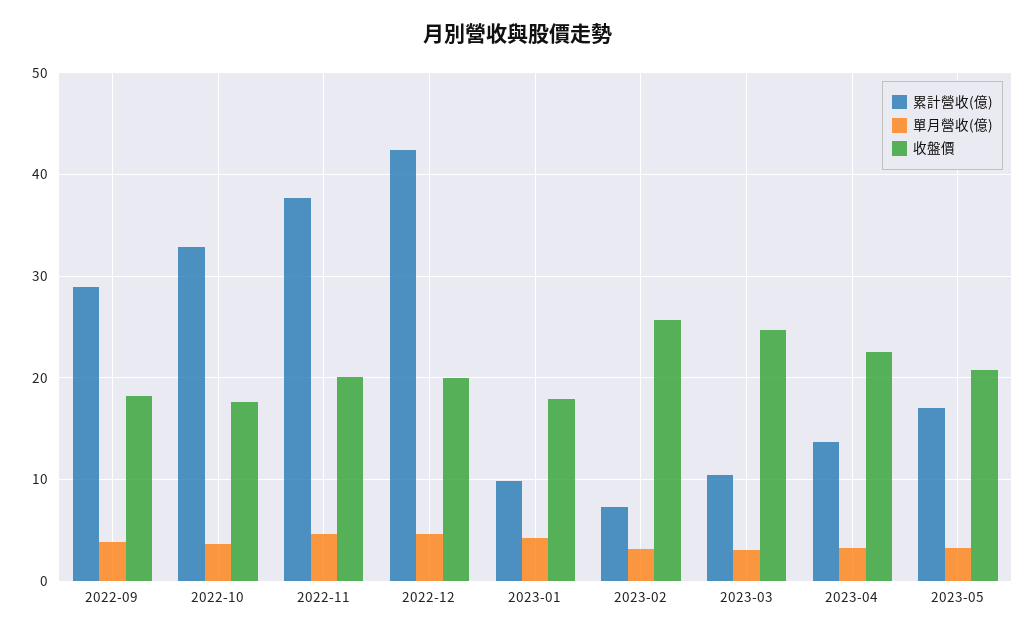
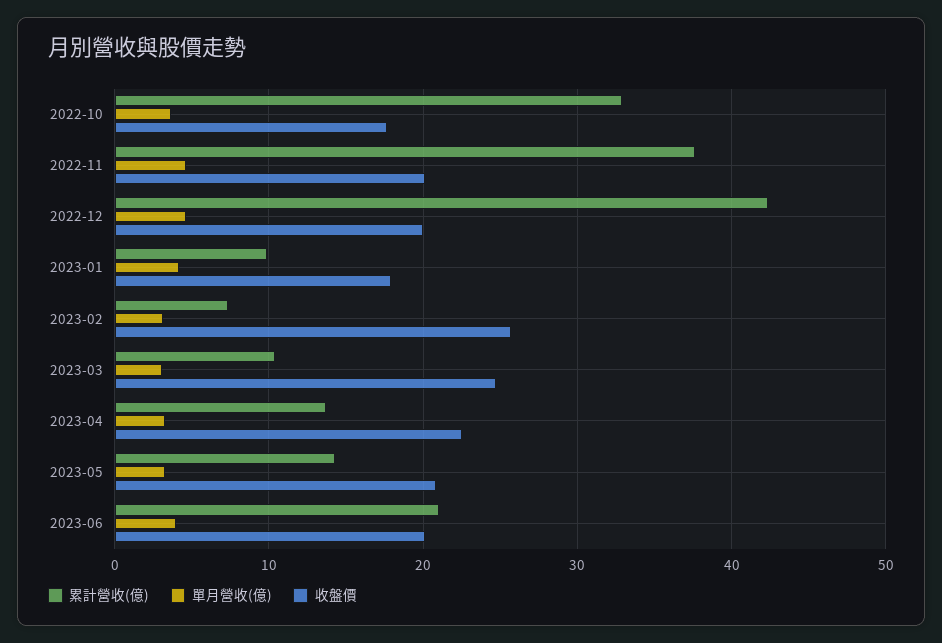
累計營收(億), 2022-09: 29 -> none
單月營收(億), 2022-09: 4 -> none
收盤價, 2022-09: 18 -> none
累計營收(億), 2023-05: 17 -> 14
累計營收(億), 2023-06: none -> 21
單月營收(億), 2023-06: none -> 4
收盤價, 2023-06: none -> 20

